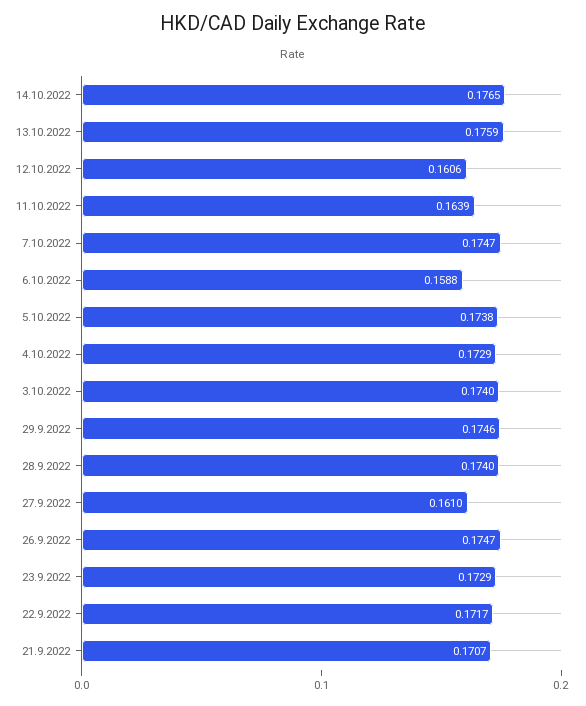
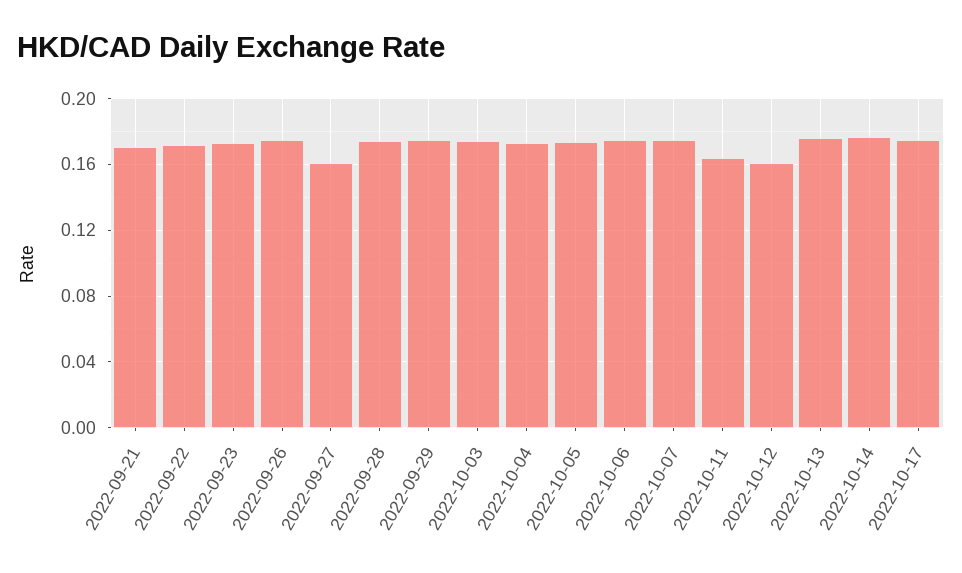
6.10.2022: 0.1588 -> 0.175
2022-10-17: none -> 0.175

